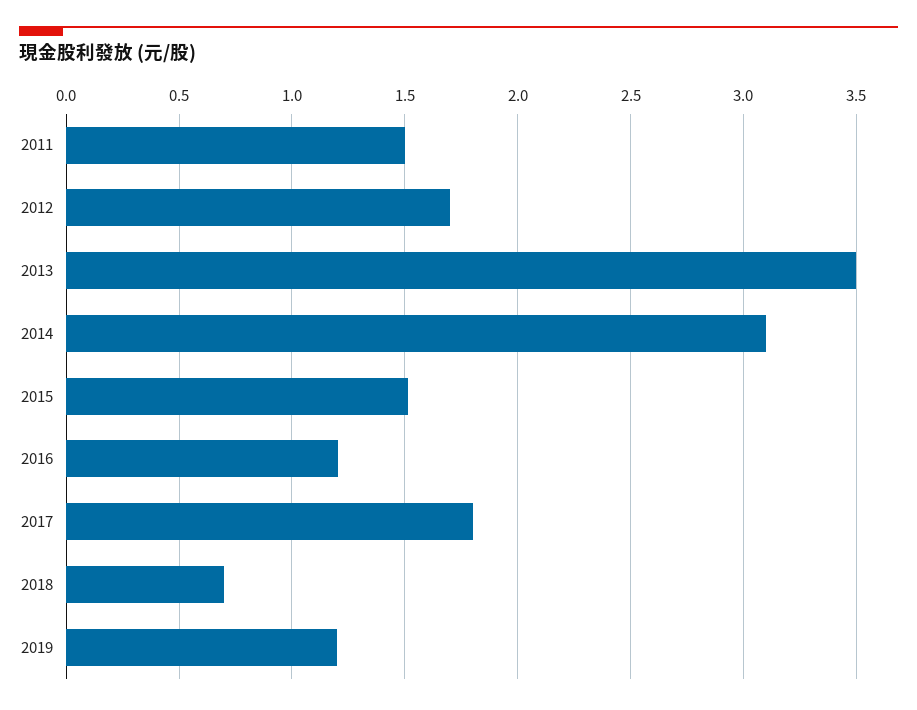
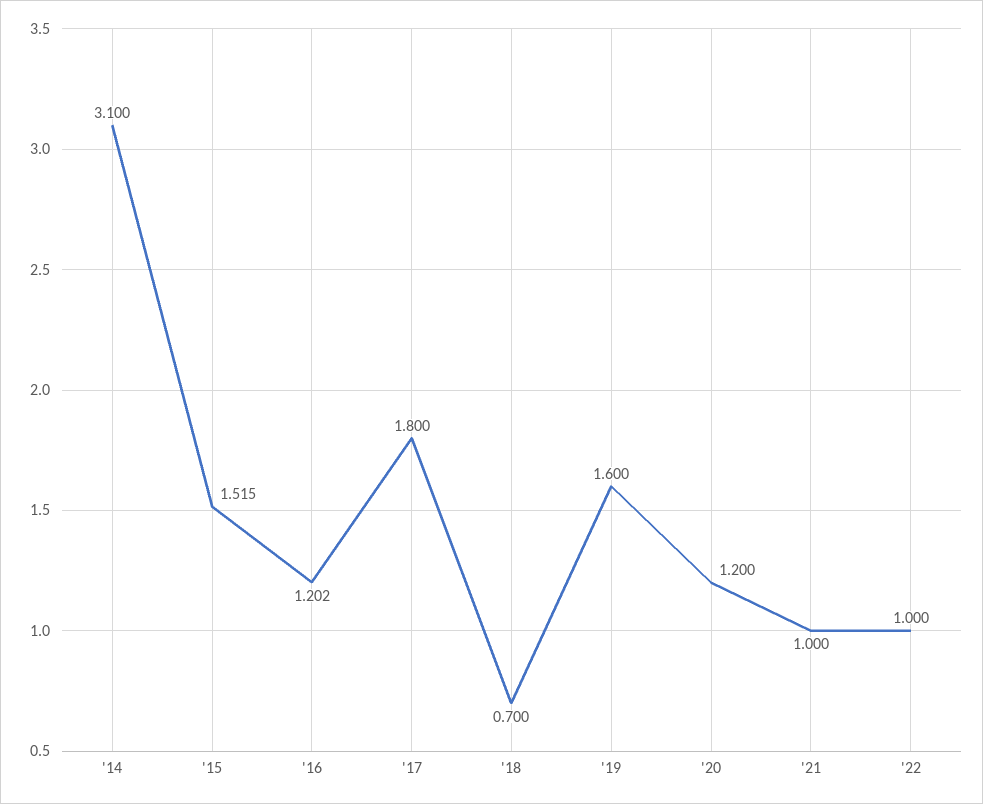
2011: 1.5 -> none
2012: 1.7 -> none
2013: 3.5 -> none
2019: 1.2 -> 1.6
'20: none -> 1.2
'21: none -> 1
'22: none -> 1

